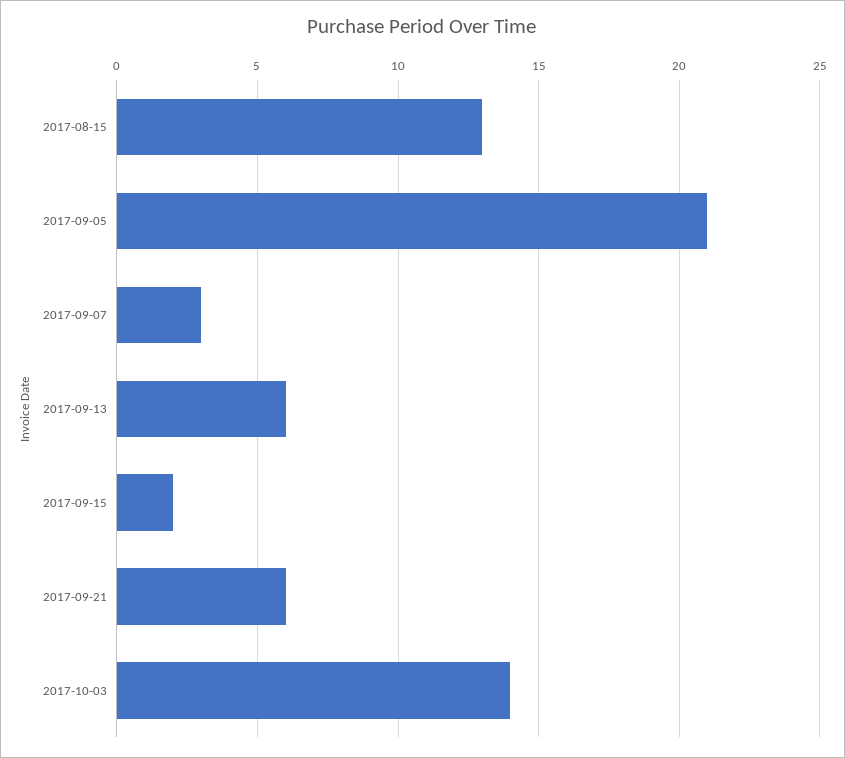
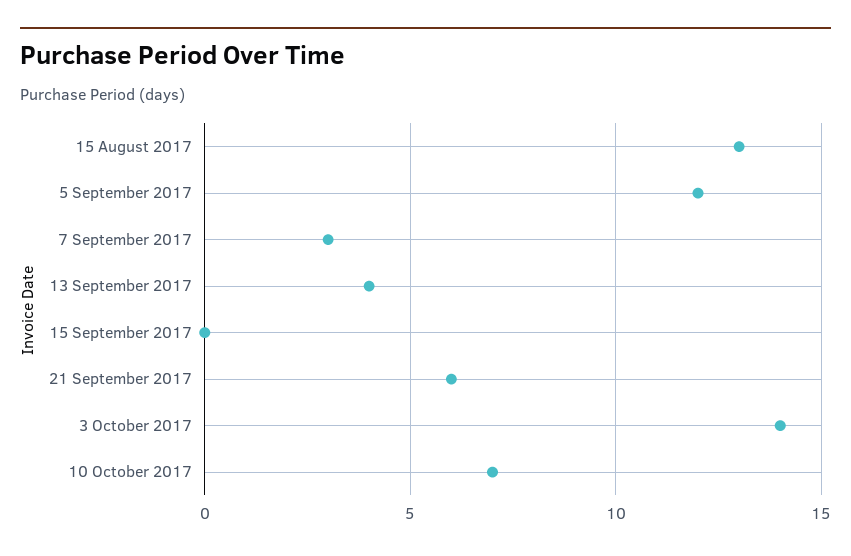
2017-09-05: 21 -> 12
2017-09-13: 6 -> 4
2017-09-15: 2 -> 0
10 October 2017: none -> 7

